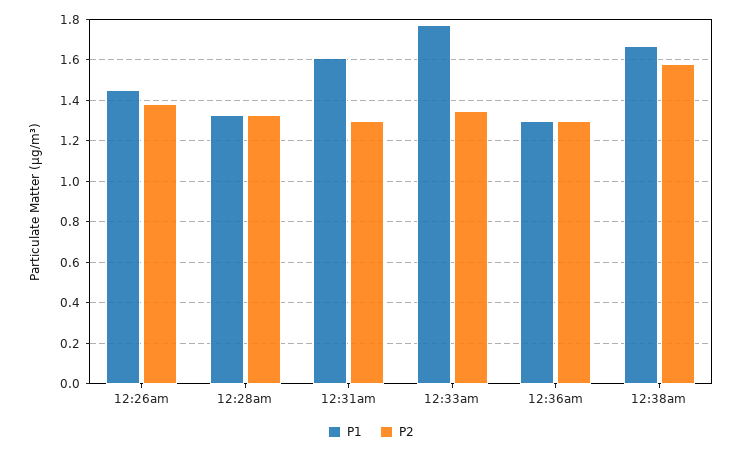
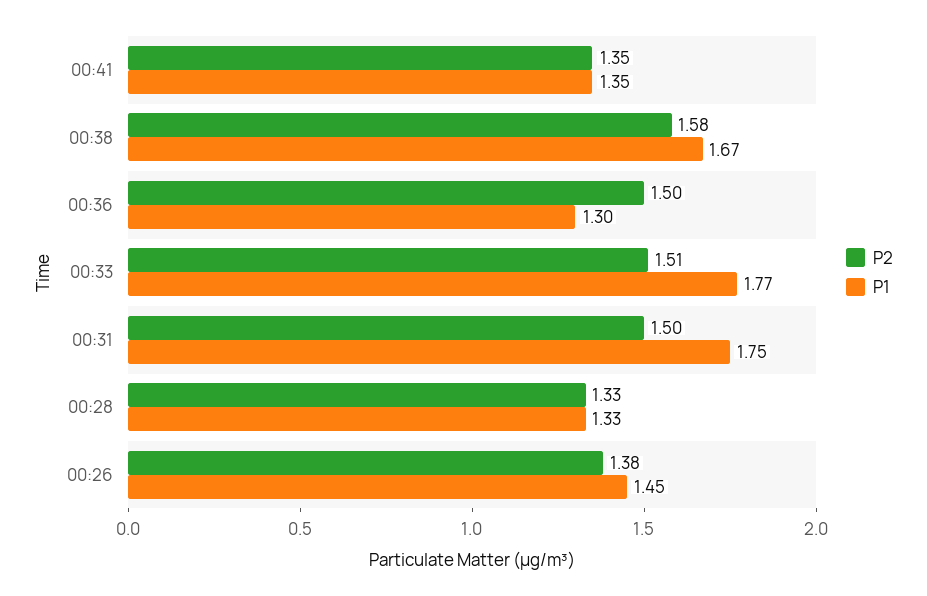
P1, 12:31am: 1.6 -> 1.75
P2, 12:31am: 1.3 -> 1.5
P2, 12:33am: 1.35 -> 1.51
P2, 12:36am: 1.3 -> 1.5
P2, 00:41: none -> 1.35
P1, 00:41: none -> 1.35

